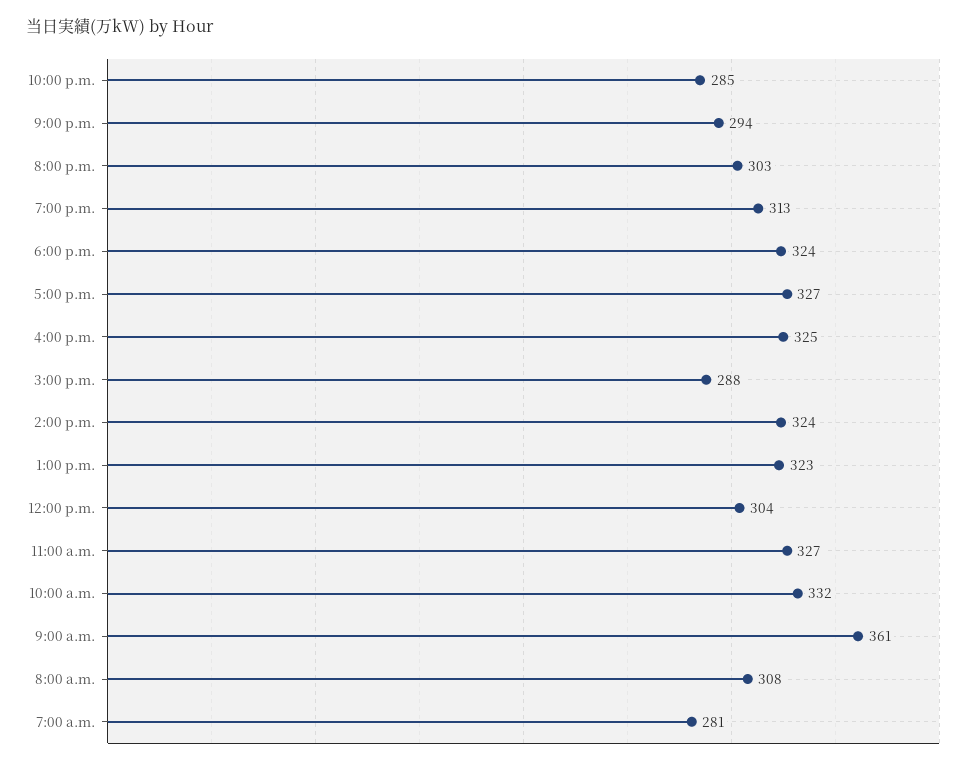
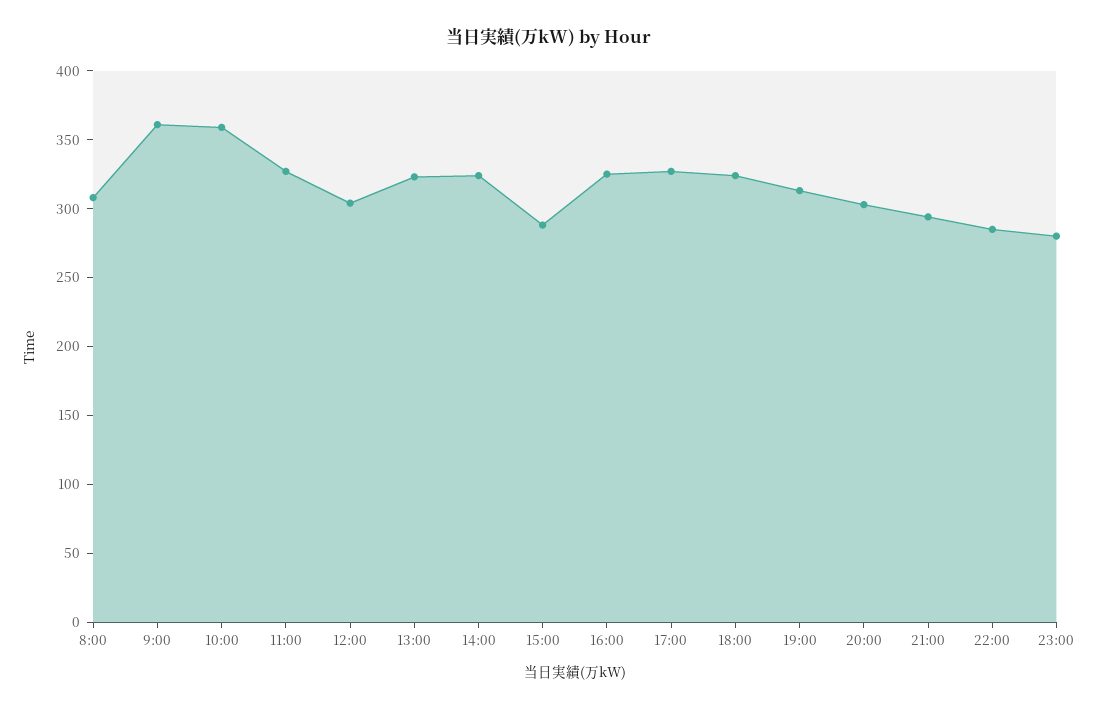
10:00 a.m.: 332 -> 360
7:00 a.m.: 281 -> none
23:00: none -> 280

